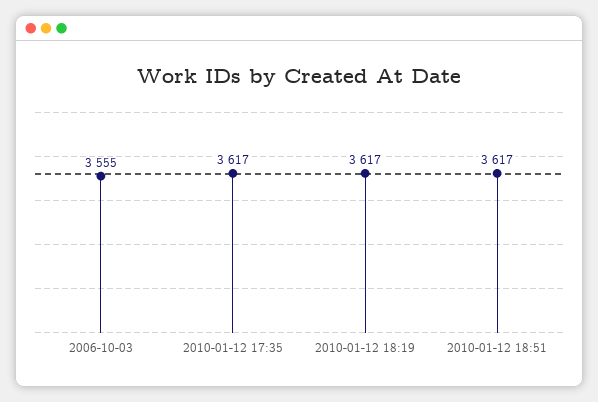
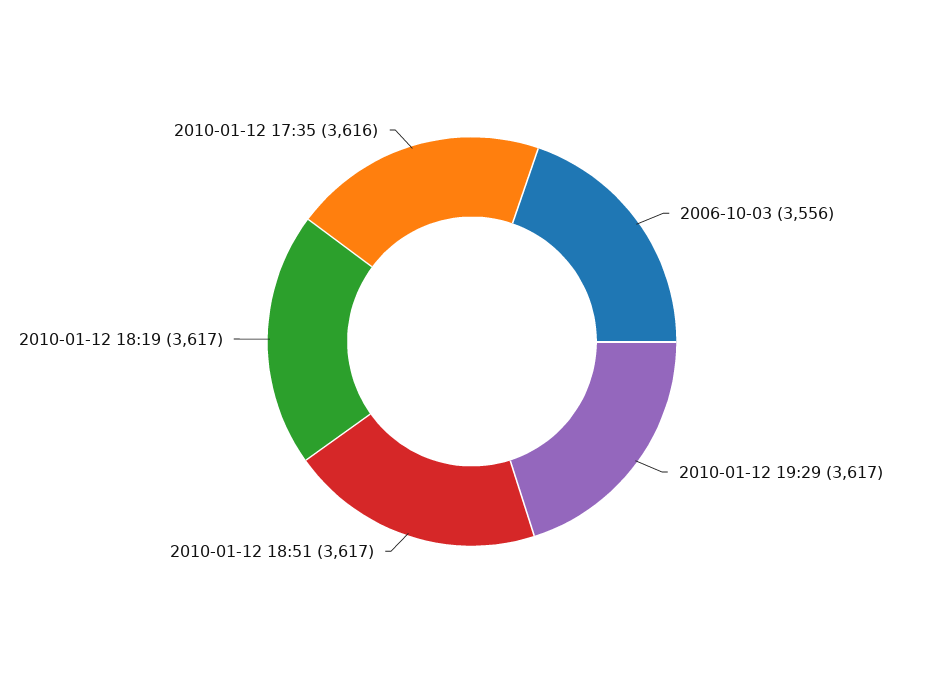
2006-10-03: 3555 -> 3556
2010-01-12 17:35: 3617 -> 3616
2010-01-12 19:29: none -> 3617

